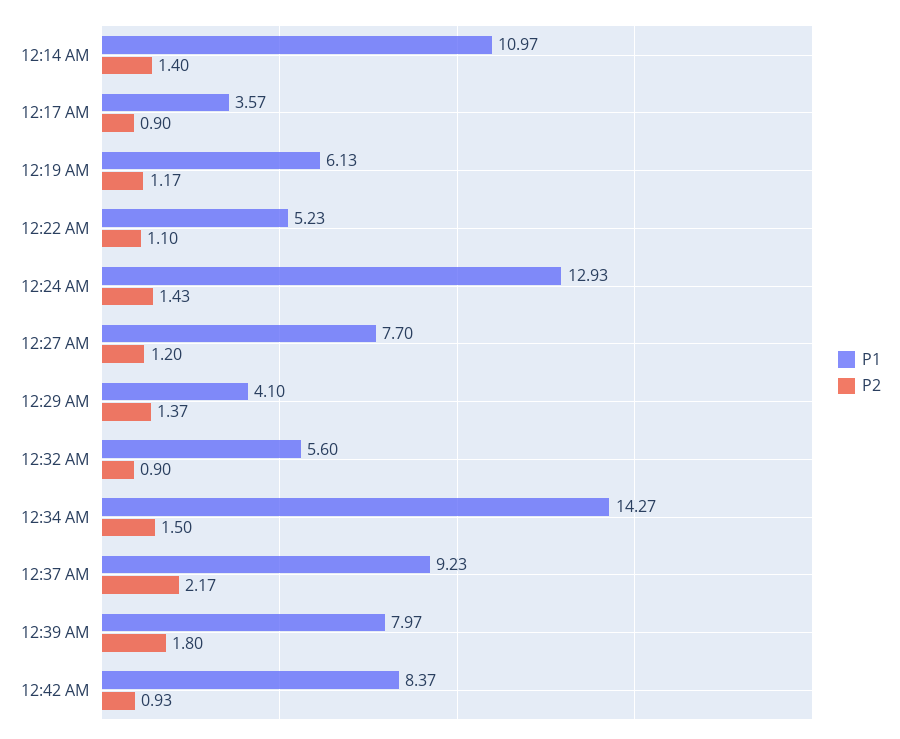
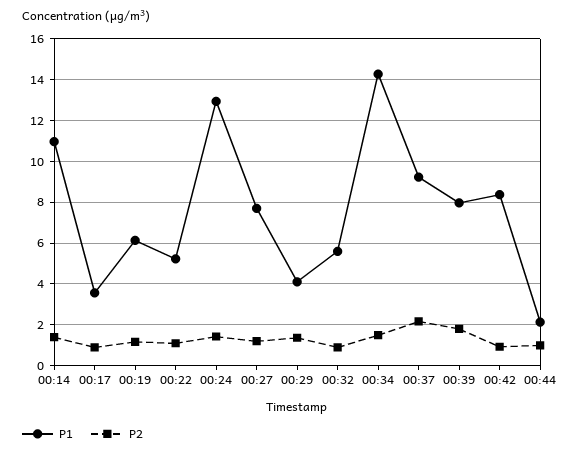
P1, 00:44: none -> 2
P2, 00:44: none -> 1

